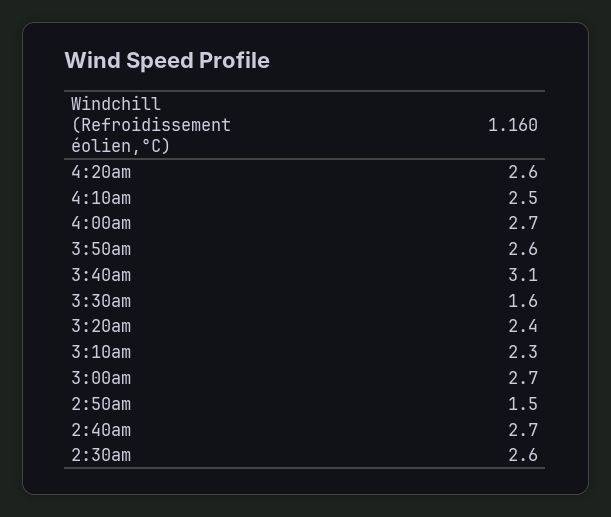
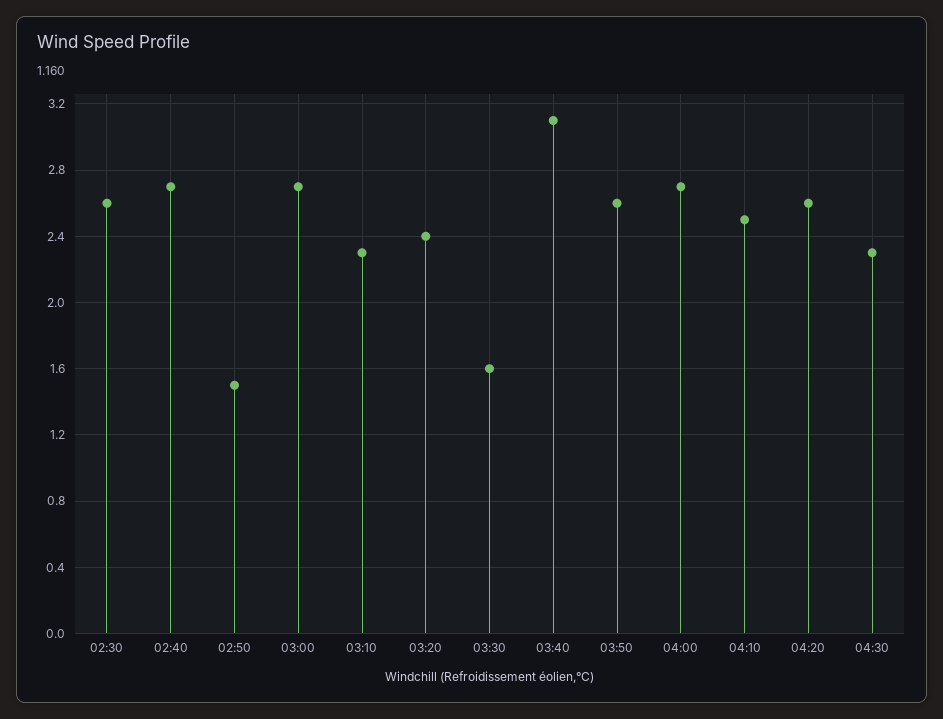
04:30: none -> 2.3

